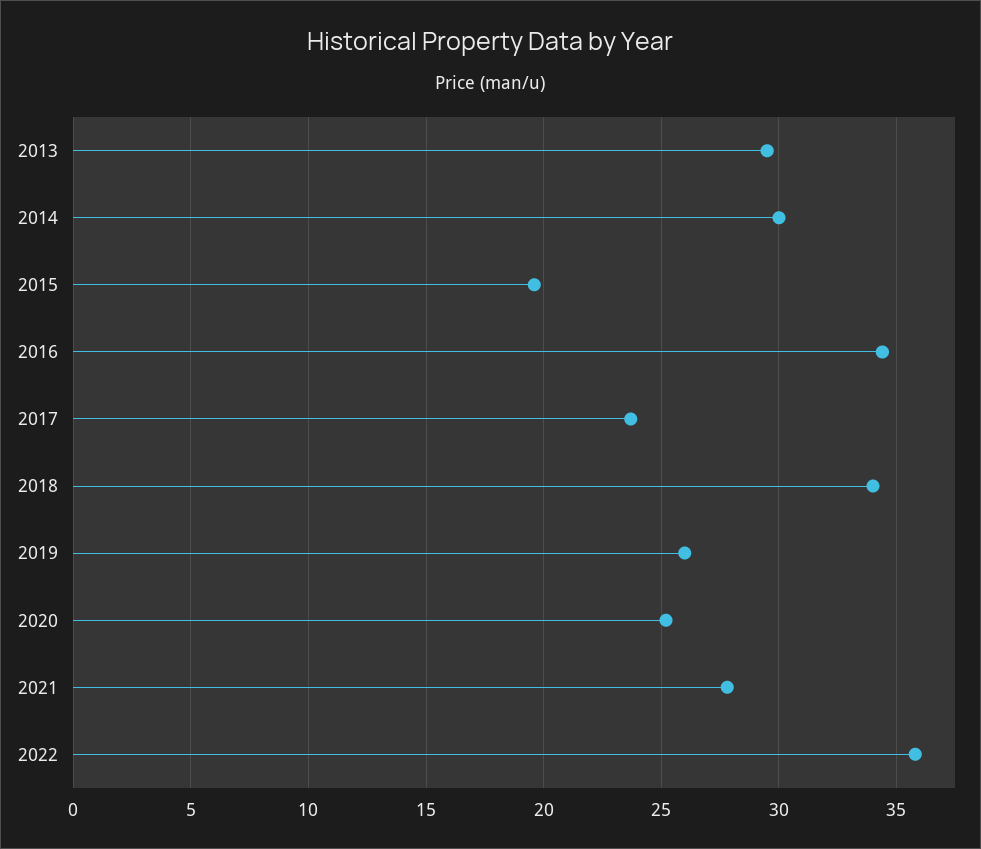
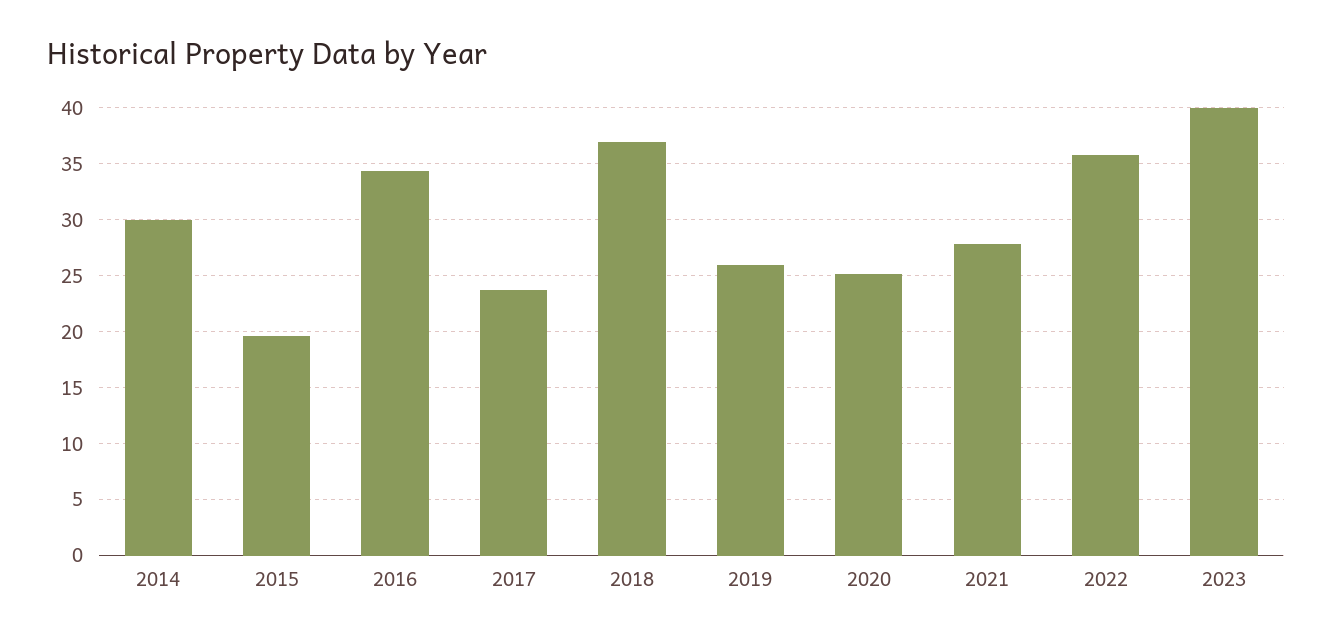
2013: 29.5 -> none
2018: 34 -> 37
2023: none -> 40

